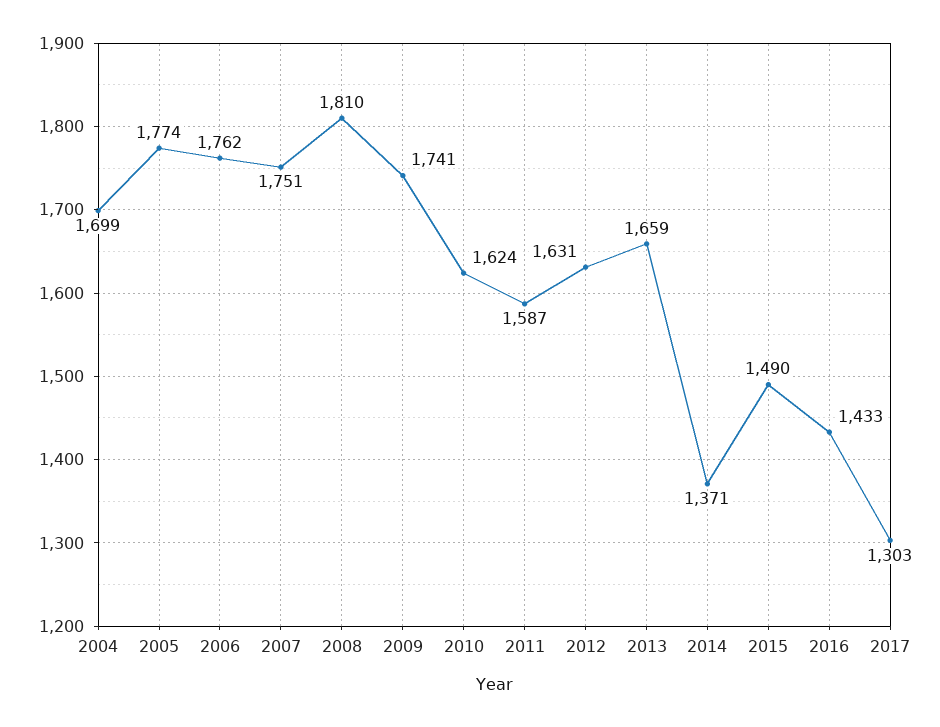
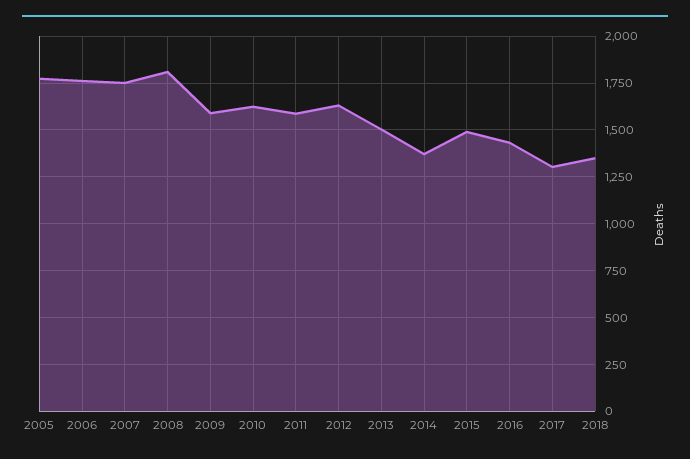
2004: 1699 -> none
2009: 1741 -> 1600
2013: 1659 -> 1500
2018: none -> 1350

